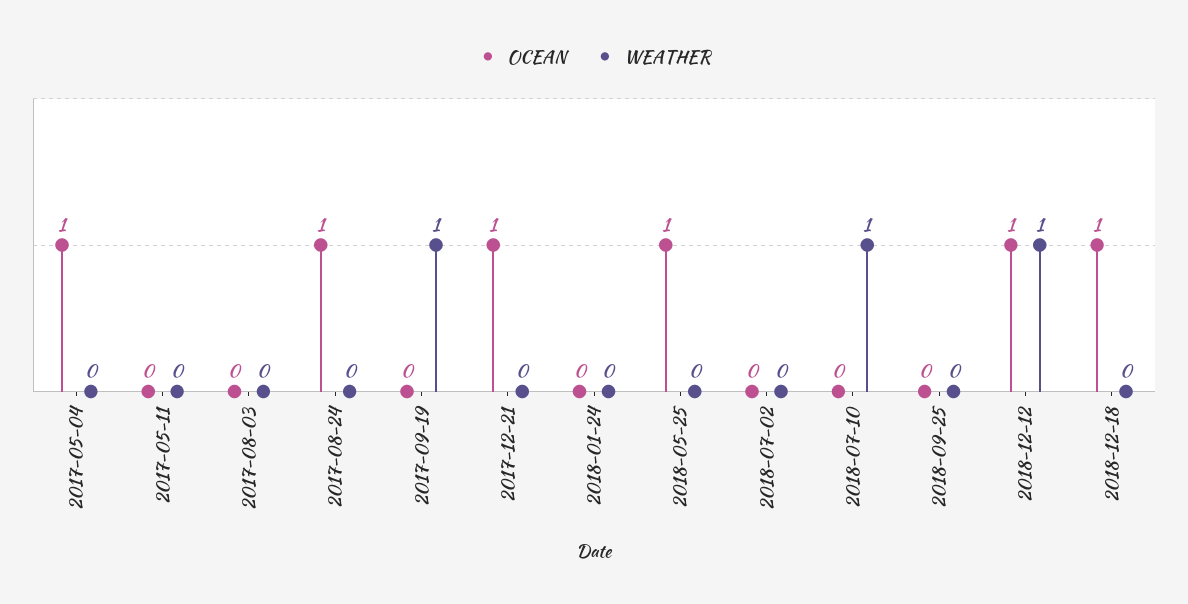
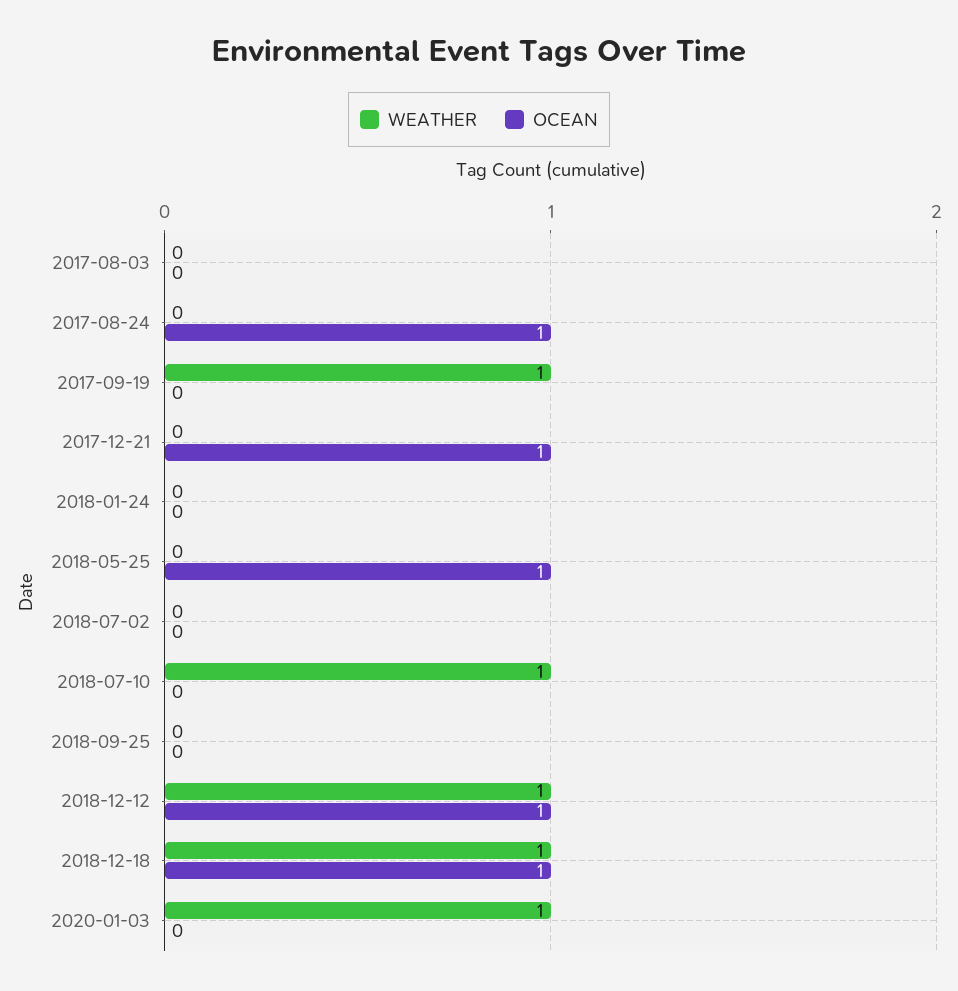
OCEAN, 2017-05-04: 1 -> none
WEATHER, 2017-05-04: 0 -> none
OCEAN, 2017-05-11: 0 -> none
WEATHER, 2017-05-11: 0 -> none
WEATHER, 2018-12-18: 0 -> 1
WEATHER, 2020-01-03: none -> 1
OCEAN, 2020-01-03: none -> 0

